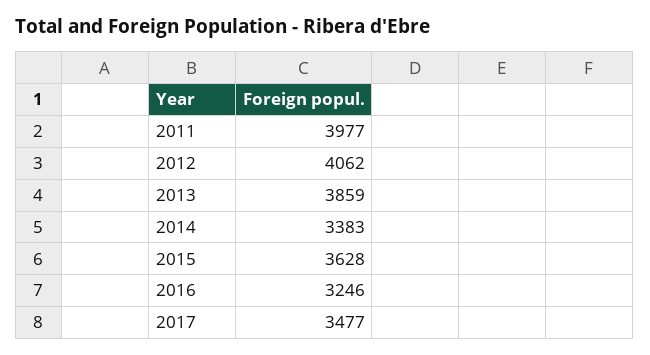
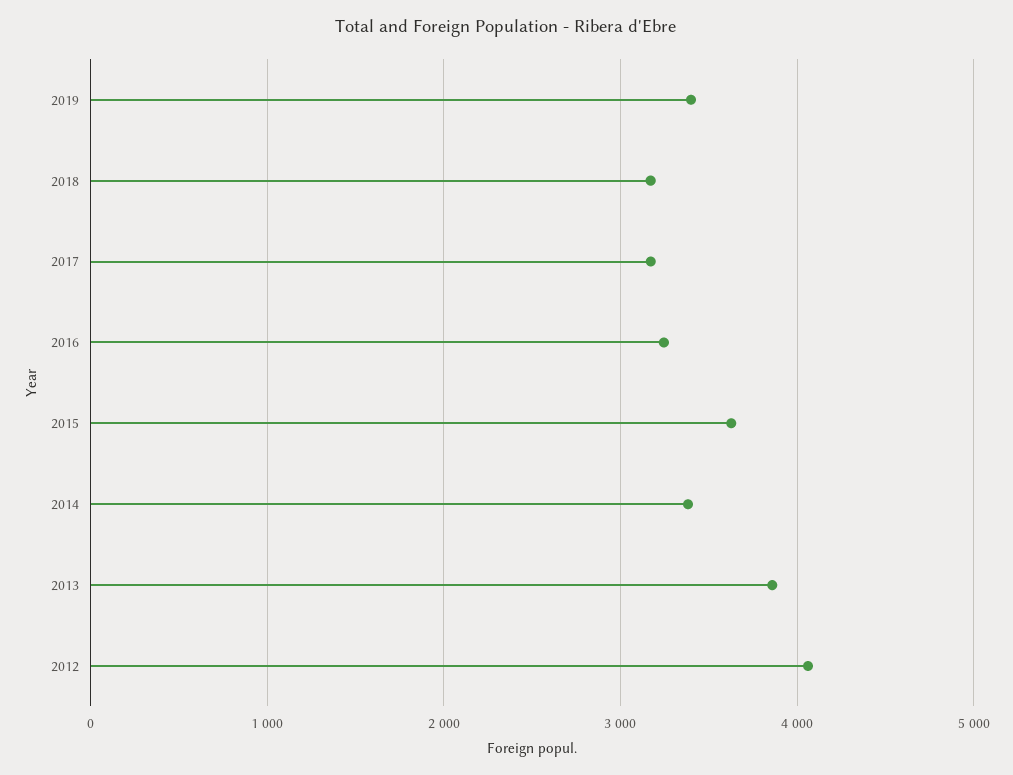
2011: 3977 -> none
2017: 3477 -> 3200
2019: none -> 3400
2018: none -> 3200

